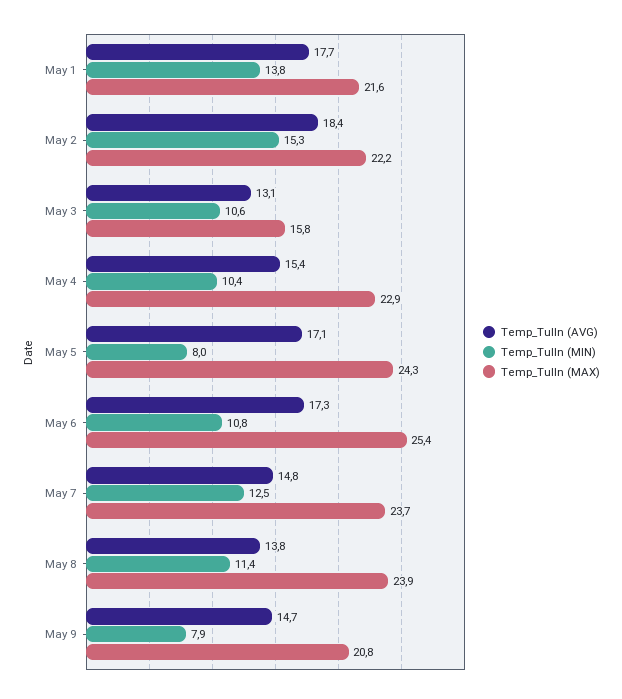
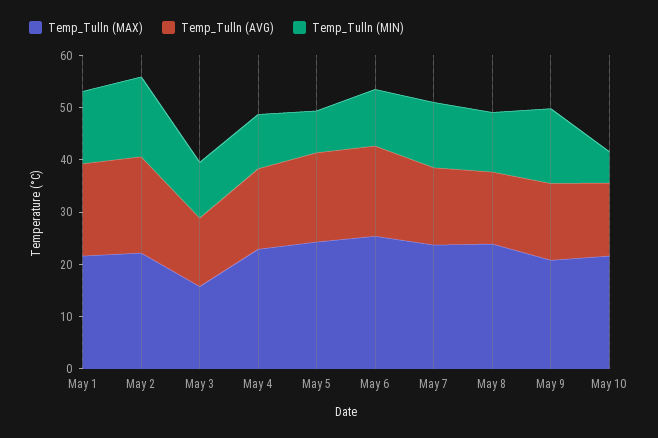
Temp_Tulln (MIN), May 9: 7.9 -> 14
Temp_Tulln (MAX), May 10: none -> 22
Temp_Tulln (AVG), May 10: none -> 14
Temp_Tulln (MIN), May 10: none -> 6

